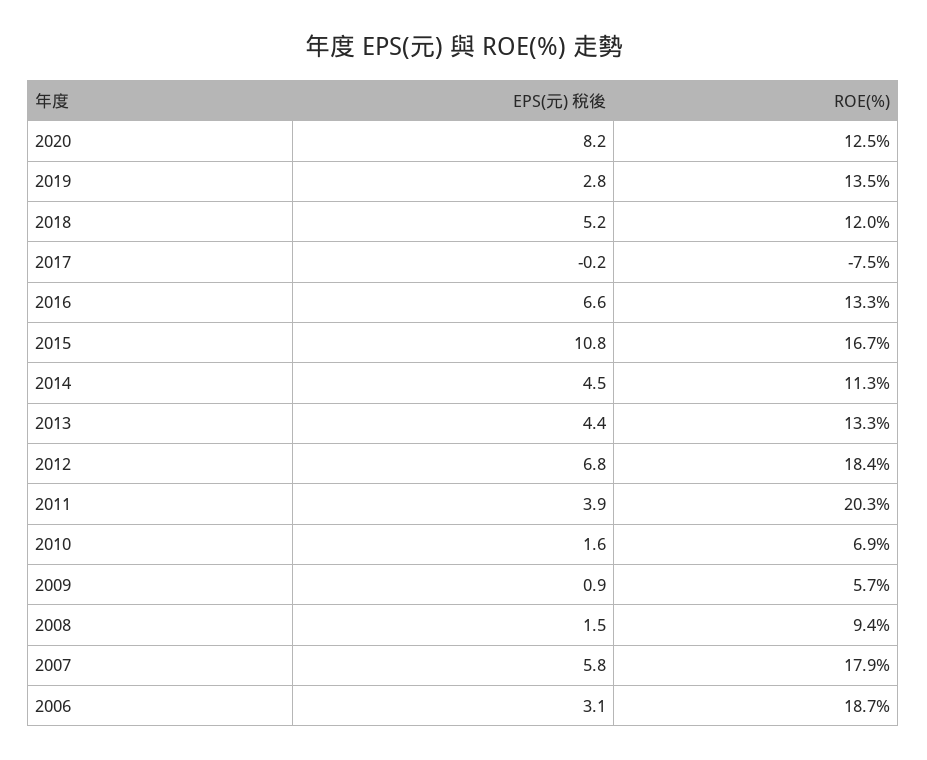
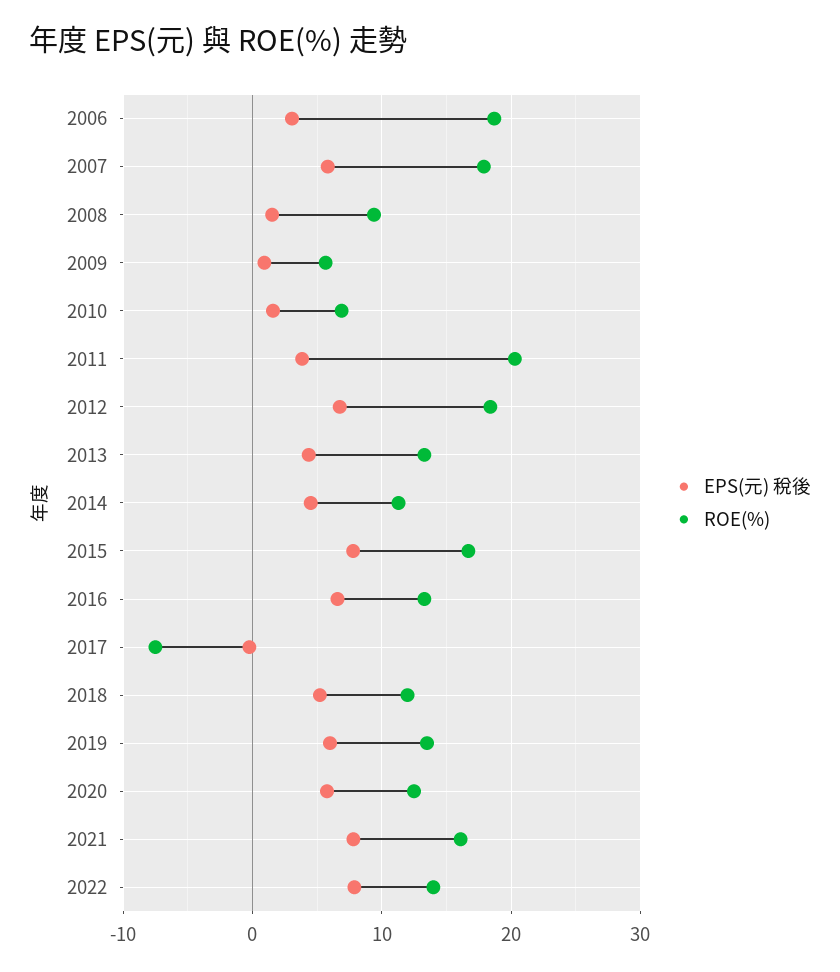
EPS(元) 稅後, 2020: 8.2 -> 6
EPS(元) 稅後, 2019: 2.8 -> 6
EPS(元) 稅後, 2015: 10.8 -> 8
EPS(元) 稅後, 2021: none -> 8
ROE(%), 2021: none -> 16
EPS(元) 稅後, 2022: none -> 8
ROE(%), 2022: none -> 14

